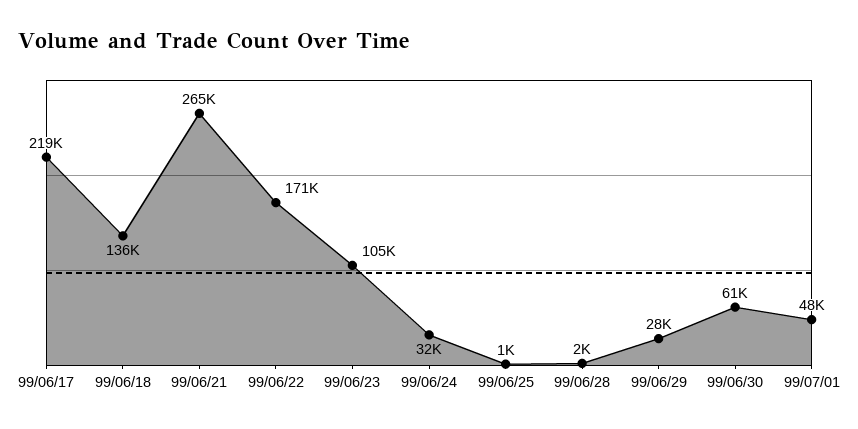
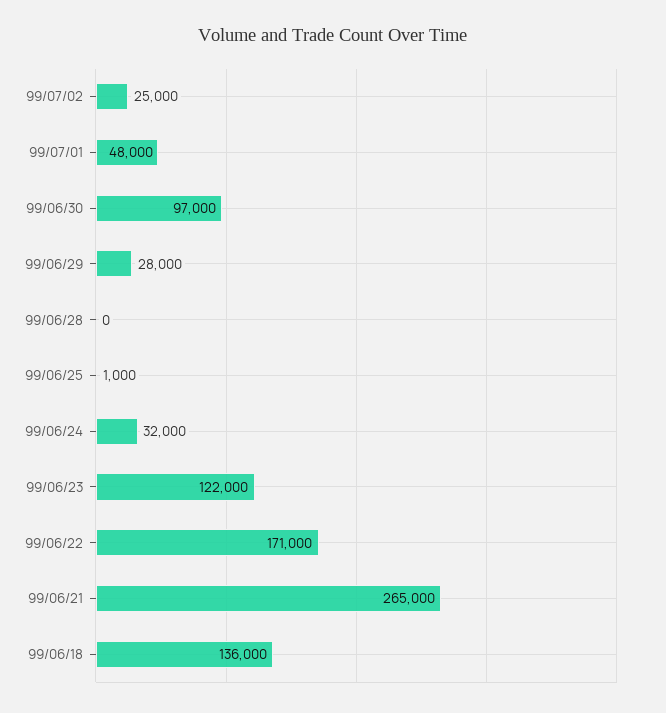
99/06/17: 219000 -> none
99/06/23: 105000 -> 122000
99/06/28: 2000 -> 0
99/06/30: 61000 -> 97000
99/07/02: none -> 25000

